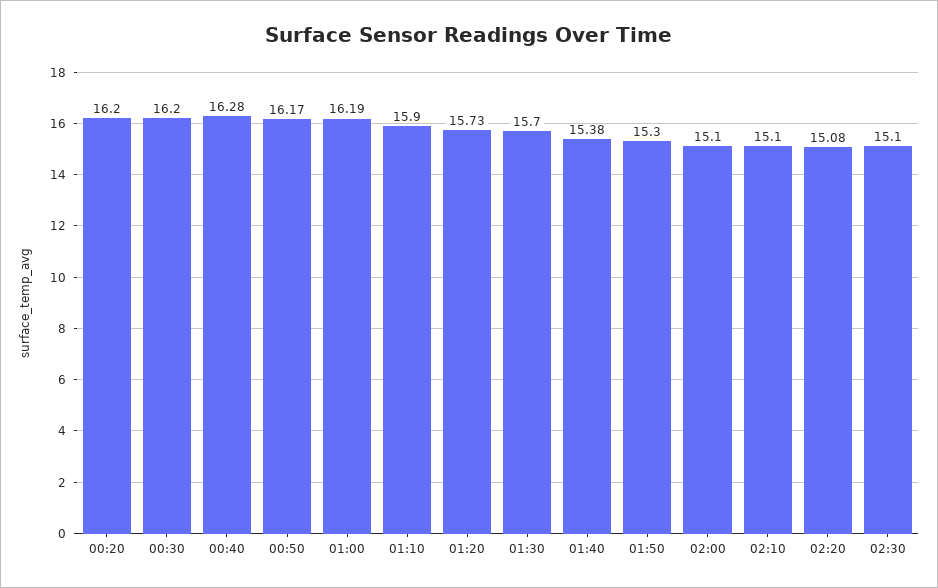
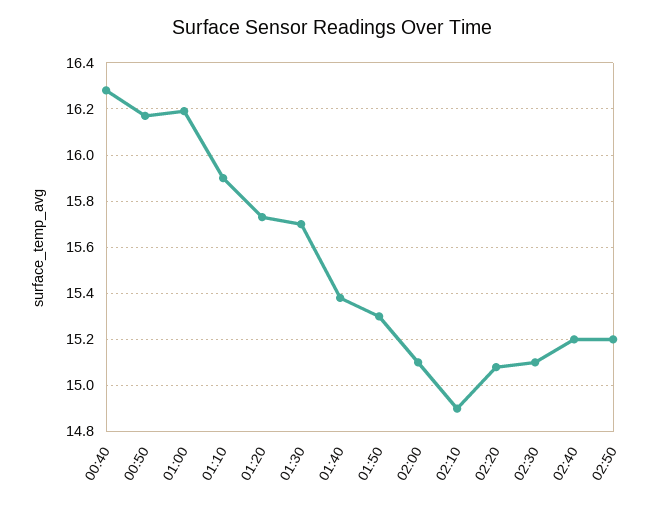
00:20: 16.2 -> none
00:30: 16.2 -> none
02:10: 15.1 -> 14.9
02:40: none -> 15.2
02:50: none -> 15.2

